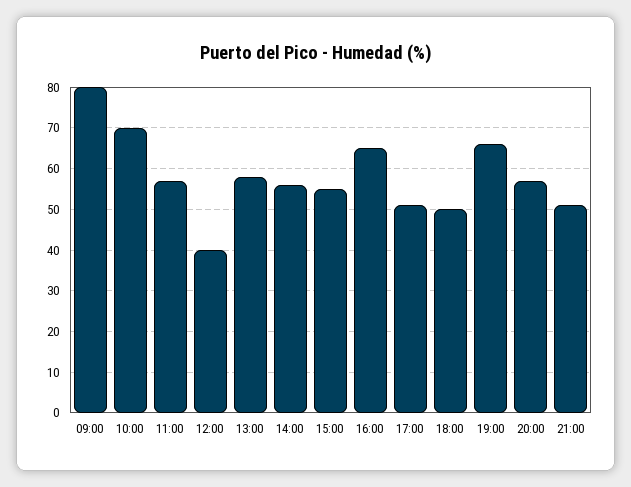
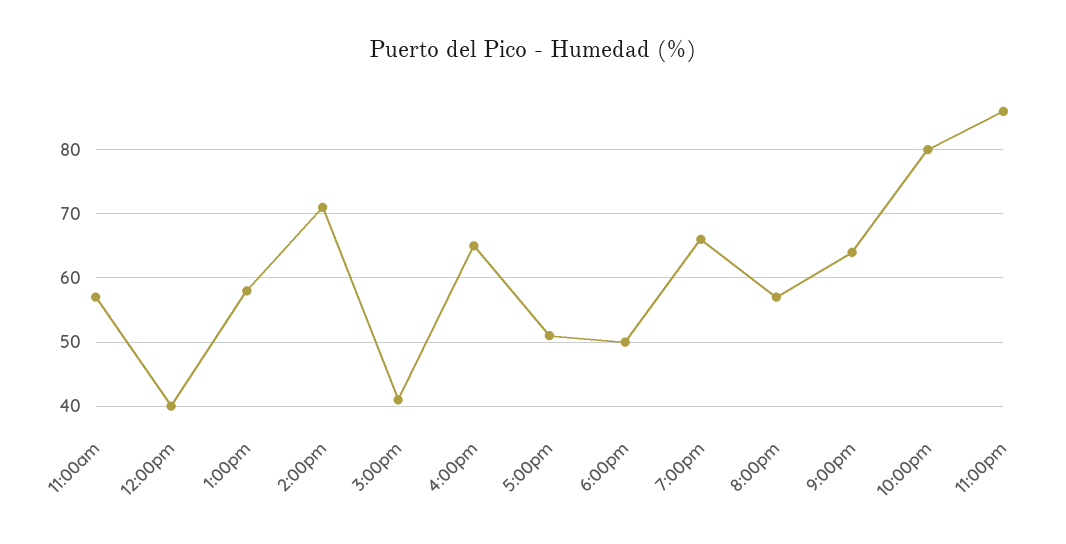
09:00: 80 -> none
10:00: 70 -> none
14:00: 55 -> 71
15:00: 55 -> 41
21:00: 50 -> 64
10:00pm: none -> 80
11:00pm: none -> 86

